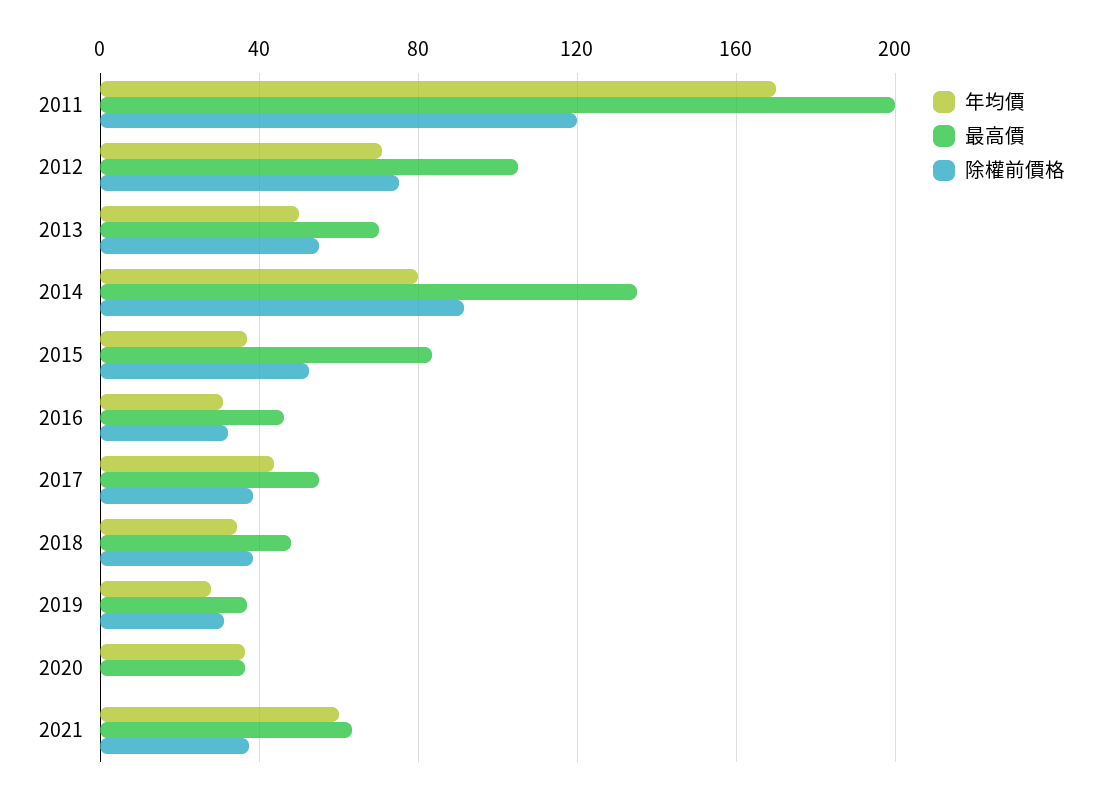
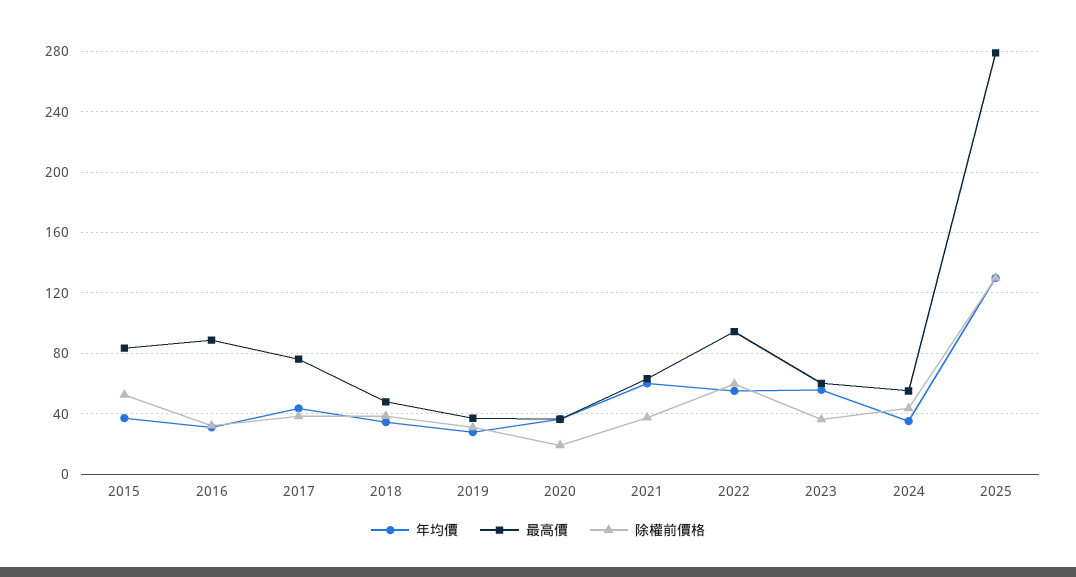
年均價, 2011: 170 -> none
最高價, 2011: 200 -> none
除權前價格, 2011: 120 -> none
年均價, 2012: 70 -> none
最高價, 2012: 105 -> none
除權前價格, 2012: 75 -> none
年均價, 2013: 50 -> none
最高價, 2013: 70 -> none
除權前價格, 2013: 55 -> none
年均價, 2014: 80 -> none
最高價, 2014: 135 -> none
除權前價格, 2014: 90 -> none
最高價, 2016: 45 -> 90
最高價, 2017: 55 -> 75
除權前價格, 2020: 0 -> 20
年均價, 2022: none -> 55
最高價, 2022: none -> 95
除權前價格, 2022: none -> 60
年均價, 2023: none -> 55
最高價, 2023: none -> 60
除權前價格, 2023: none -> 35
年均價, 2024: none -> 35
最高價, 2024: none -> 55
除權前價格, 2024: none -> 45
年均價, 2025: none -> 130
最高價, 2025: none -> 280
除權前價格, 2025: none -> 130

